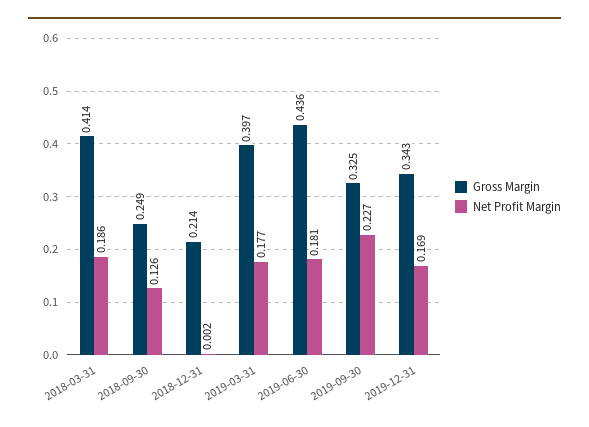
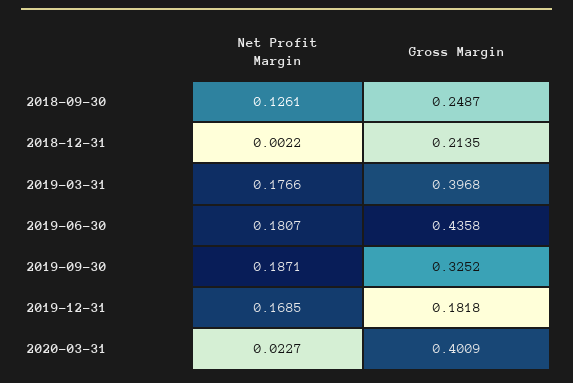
Gross Margin, 2018-03-31: 0.414 -> none
Net Profit Margin, 2018-03-31: 0.186 -> none
Net Profit Margin, 2019-09-30: 0.227 -> 0.1871
Gross Margin, 2019-12-31: 0.343 -> 0.1818
Net Profit Margin, 2020-03-31: none -> 0.0227
Gross Margin, 2020-03-31: none -> 0.4009

